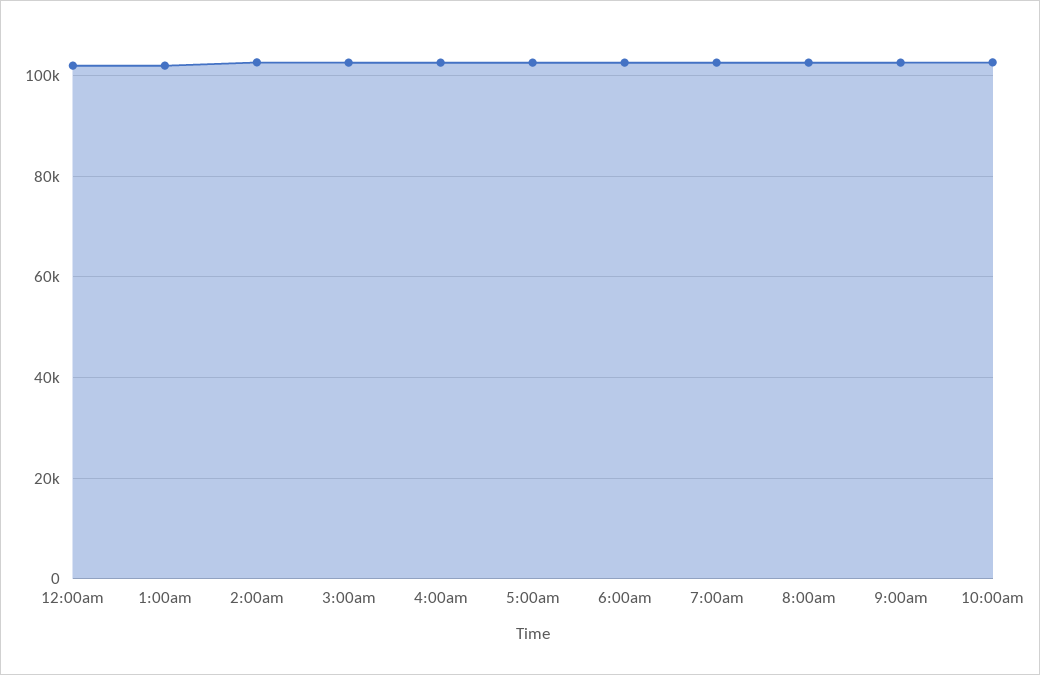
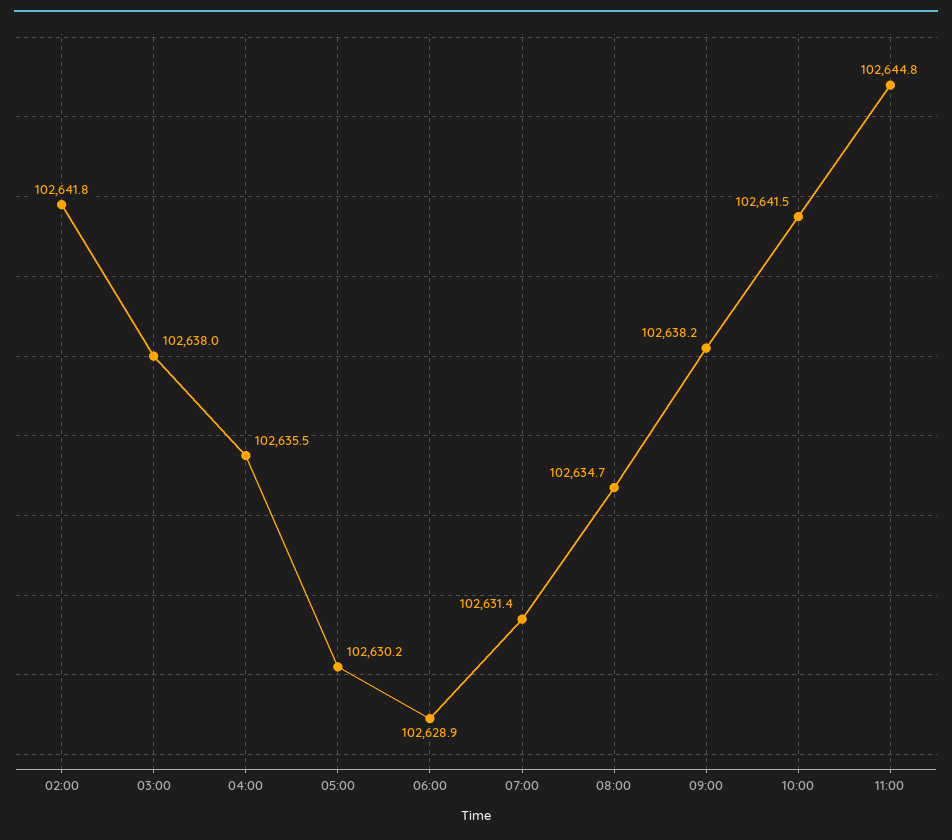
12:00am: 102000 -> none
1:00am: 102000 -> none
11:00: none -> 102644.8

